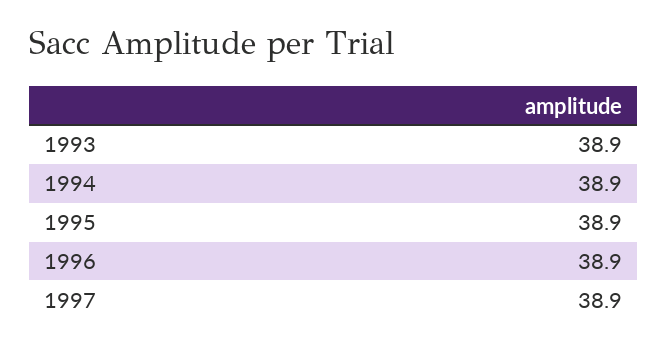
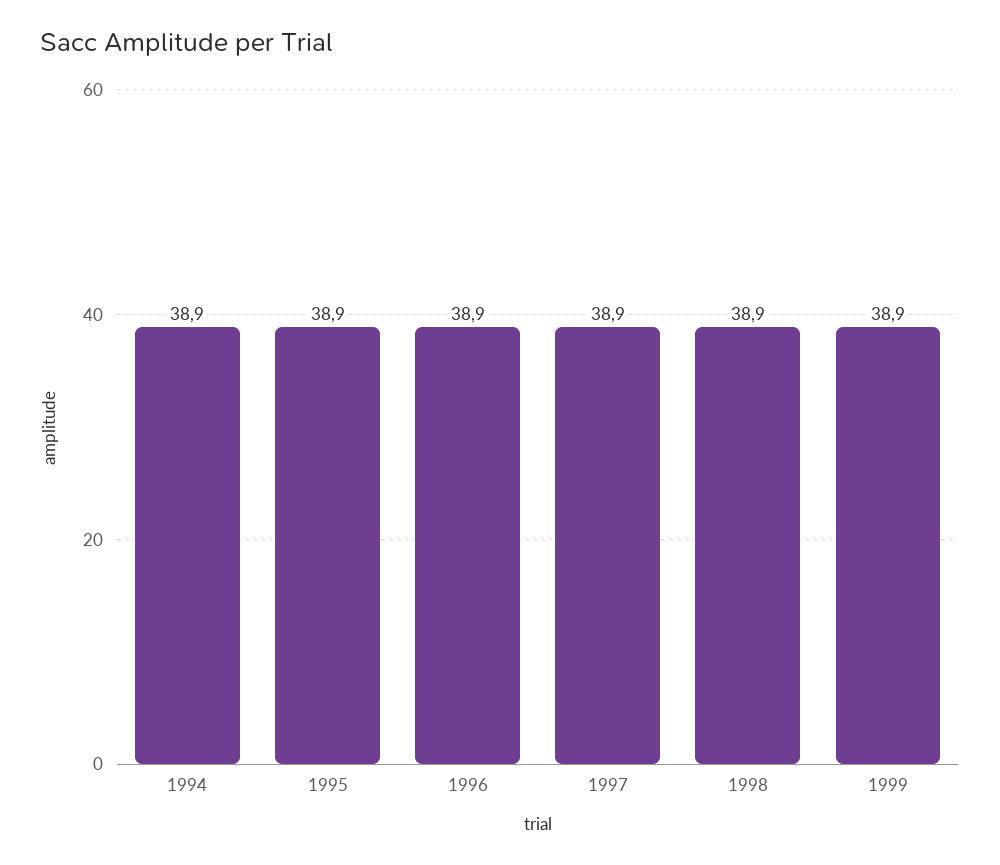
1993: 38.9 -> none
1998: none -> 38.9
1999: none -> 38.9

